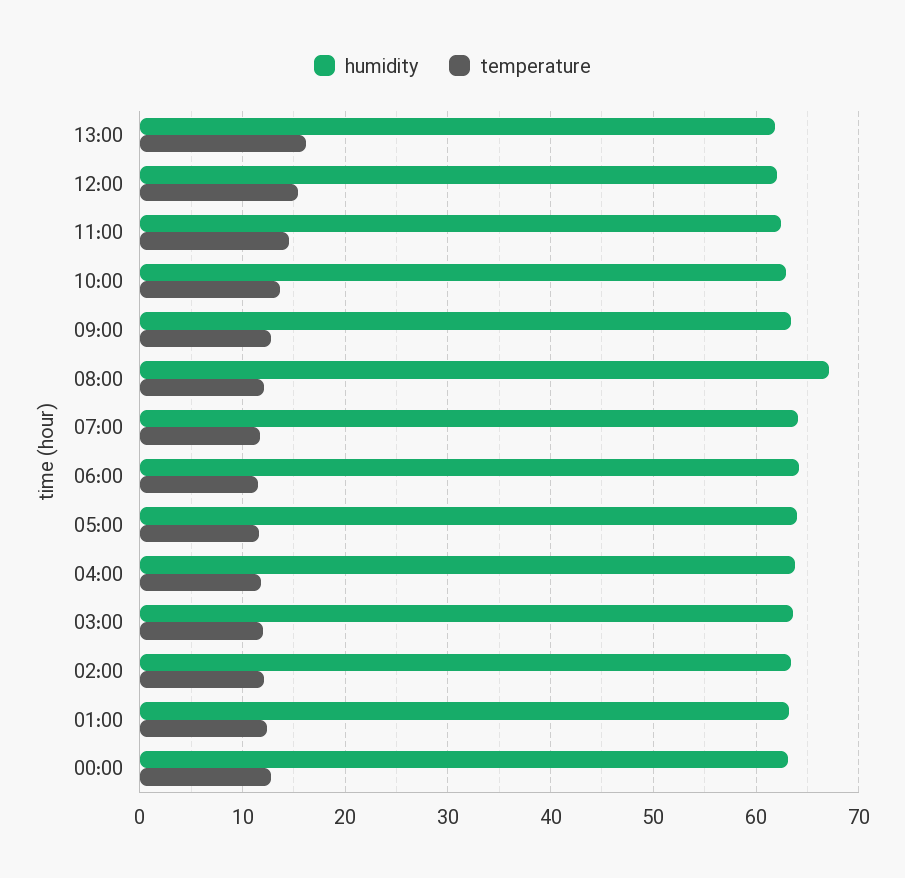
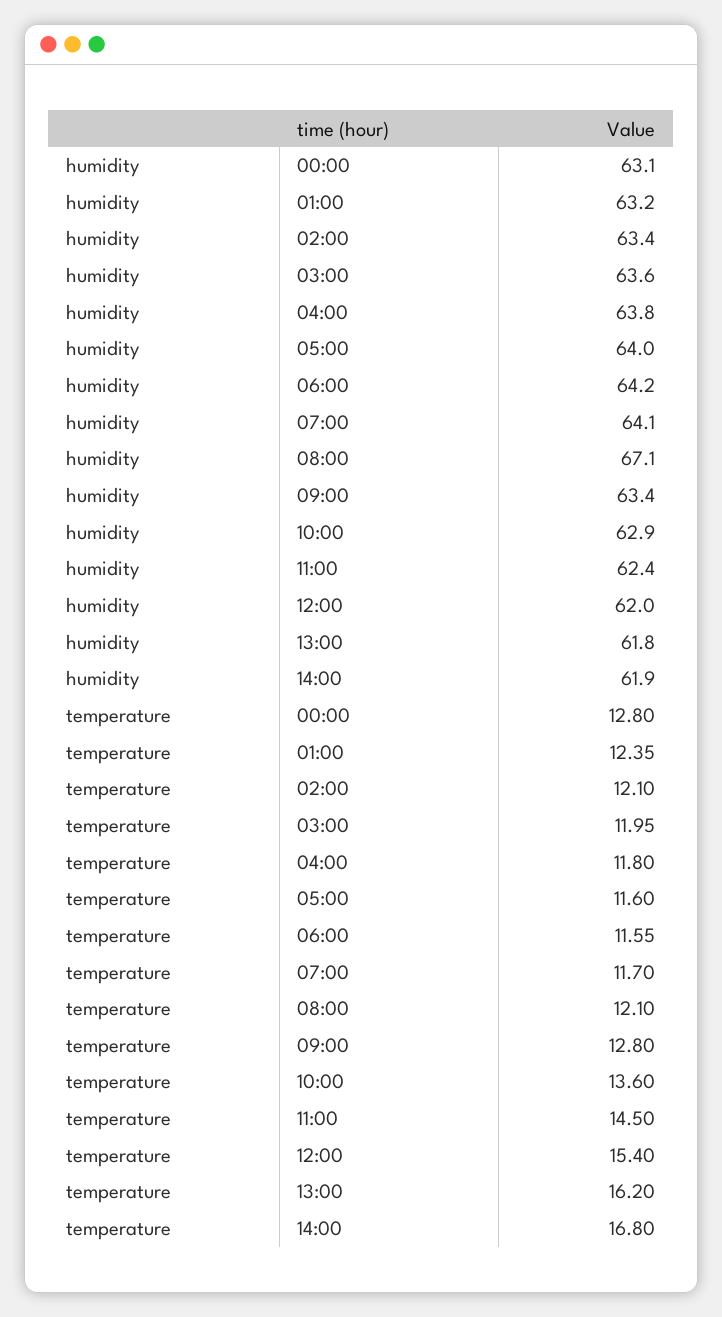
humidity, 14:00: none -> 61.9
temperature, 14:00: none -> 16.8

